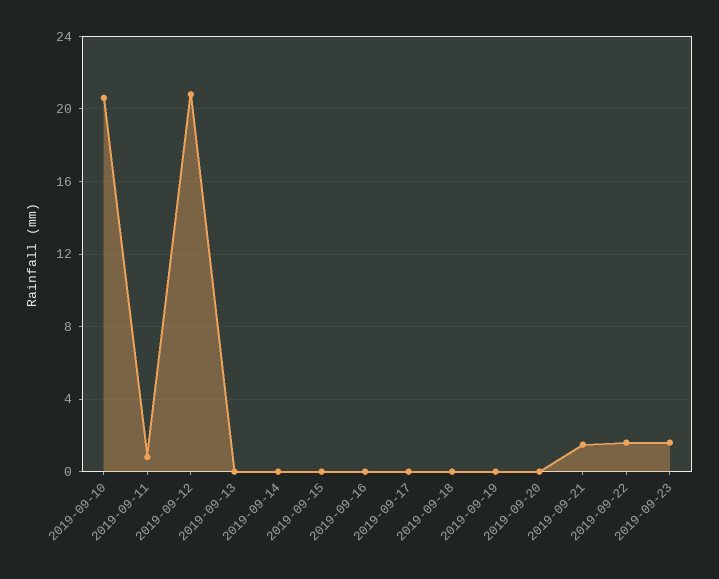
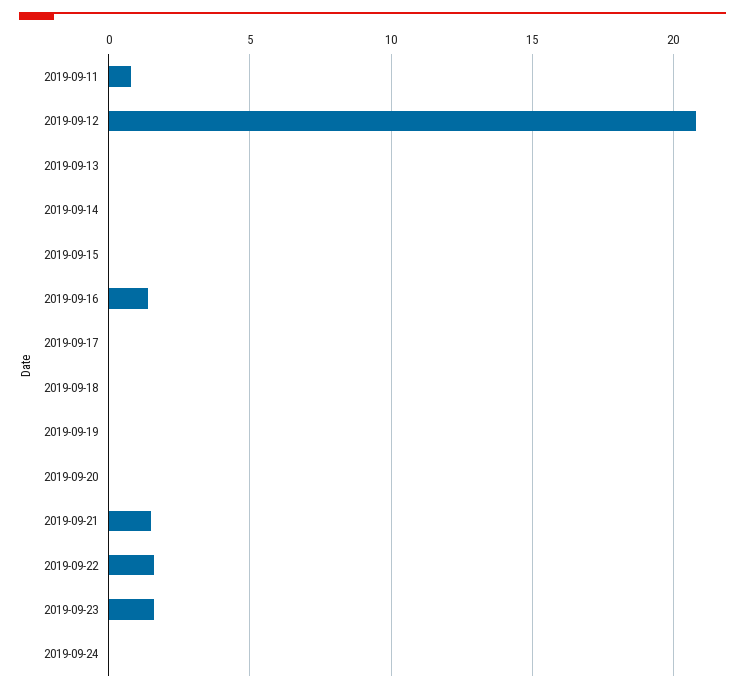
2019-09-10: 20.5 -> none
2019-09-16: 0 -> 1.5
2019-09-24: none -> 0

